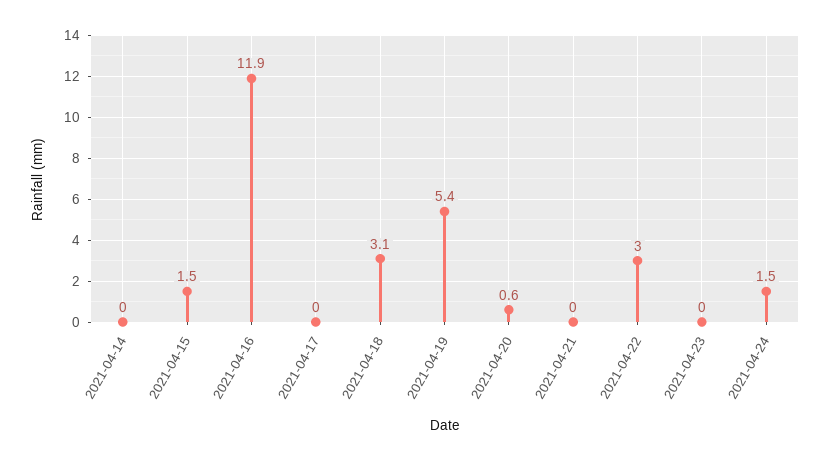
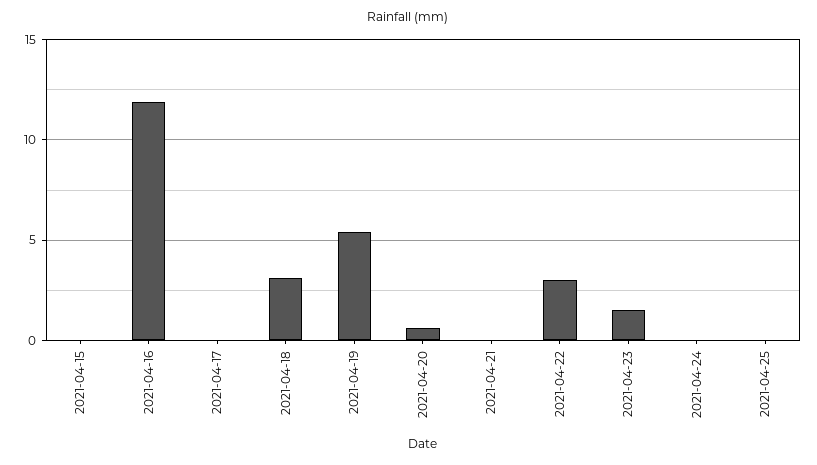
2021-04-14: 0 -> none
2021-04-15: 1.5 -> 0
2021-04-23: 0 -> 1.5
2021-04-24: 1.5 -> 0
2021-04-25: none -> 0

